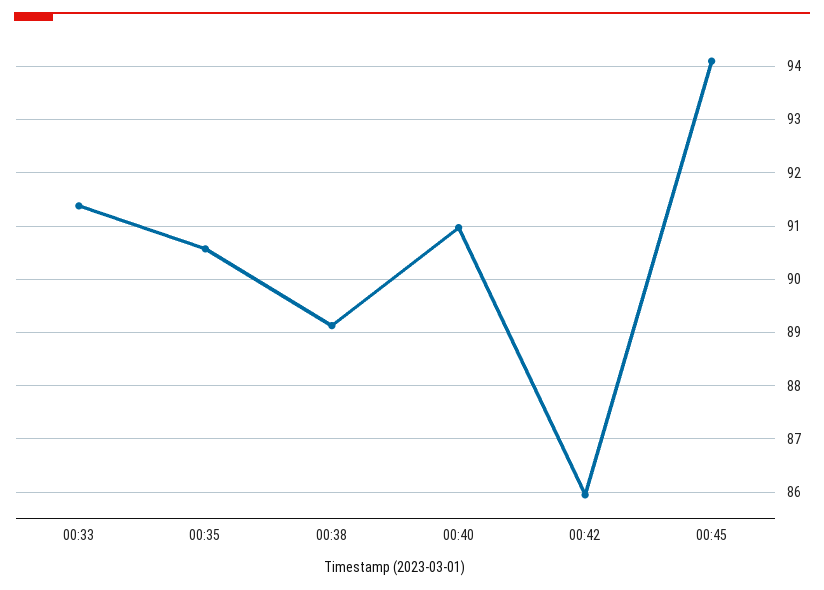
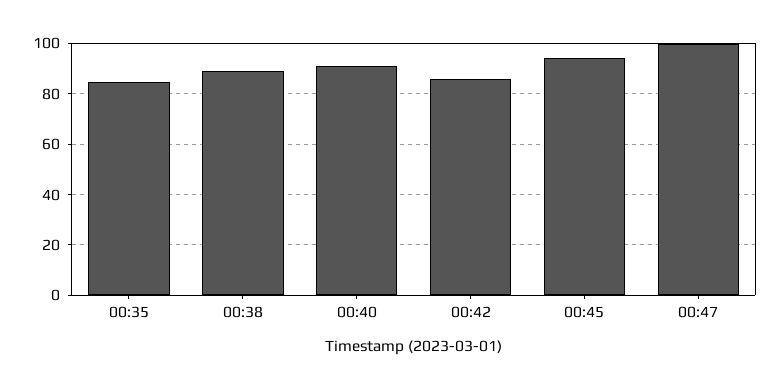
00:33: 91.4 -> none
00:35: 90.6 -> 85
00:47: none -> 100

